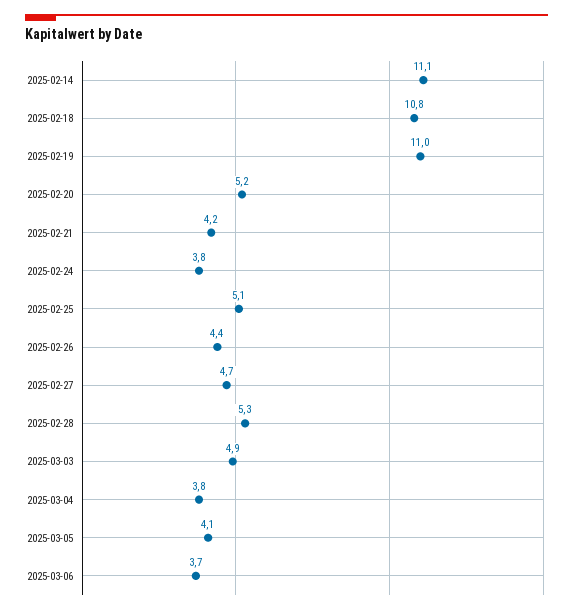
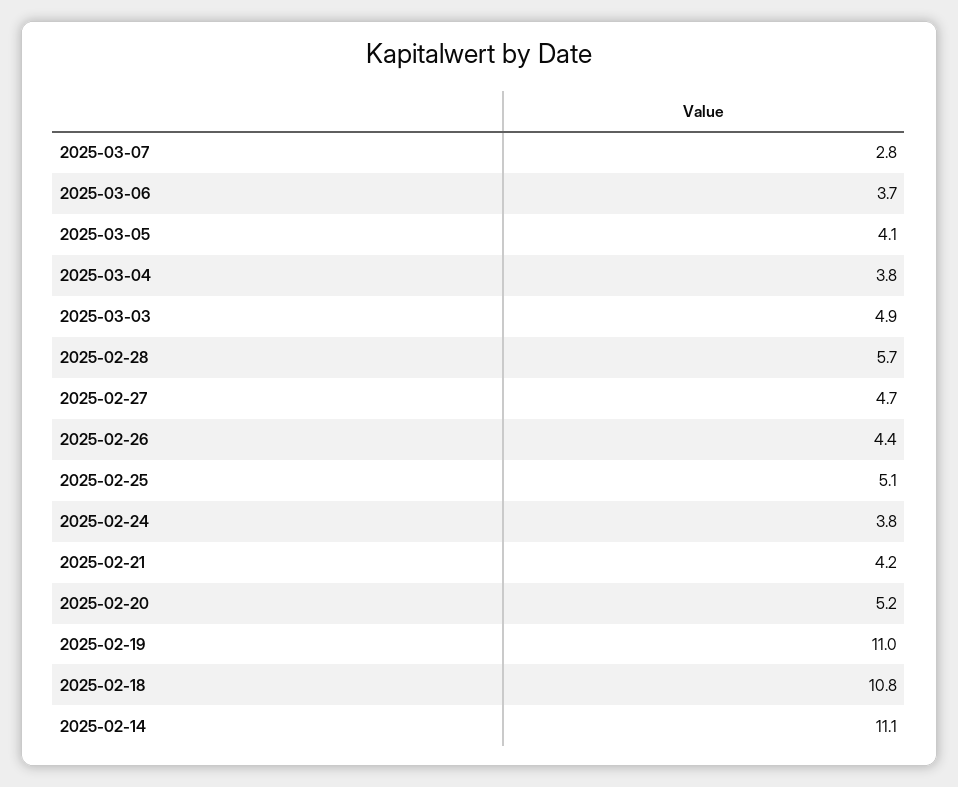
2025-02-28: 5.3 -> 5.7
2025-03-07: none -> 2.8

